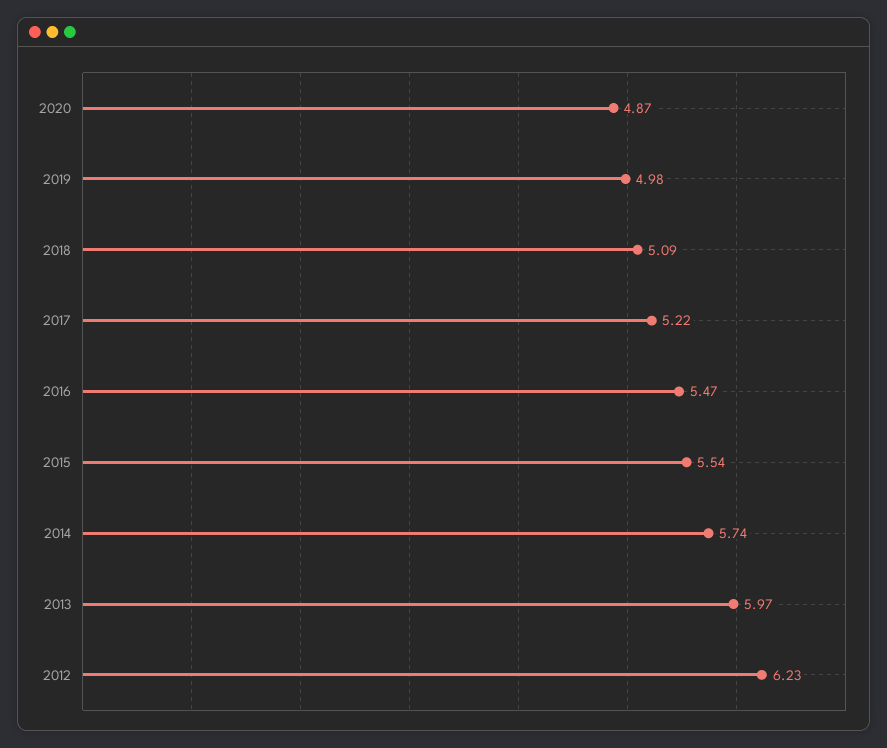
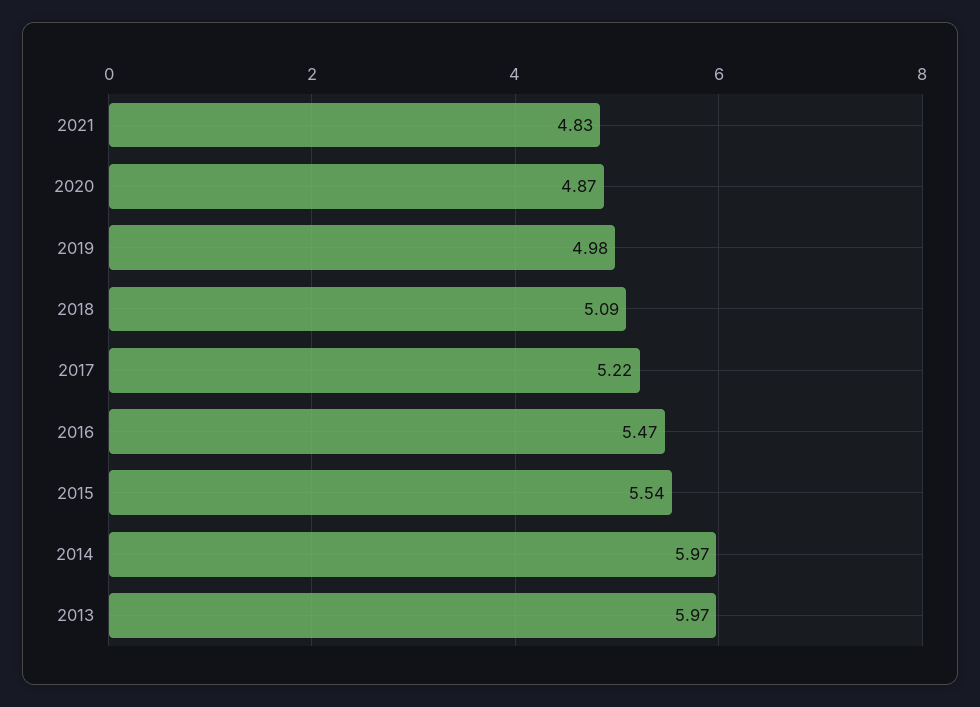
2014: 5.74 -> 5.97
2012: 6.23 -> none
2021: none -> 4.83

